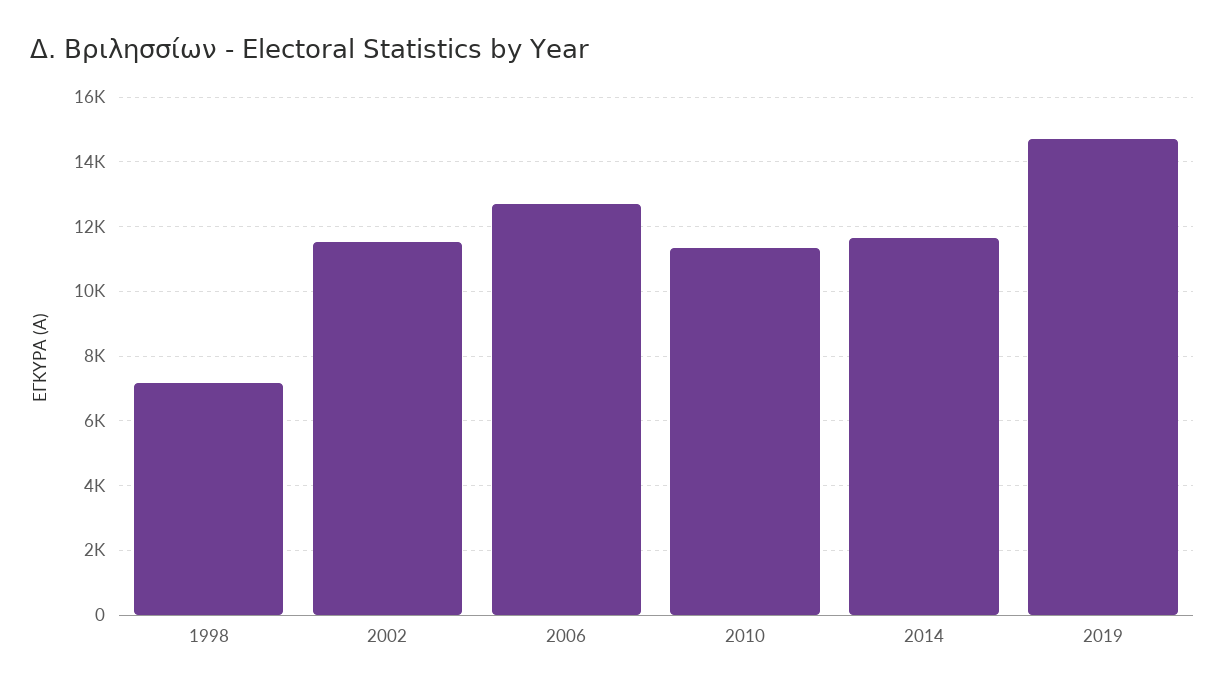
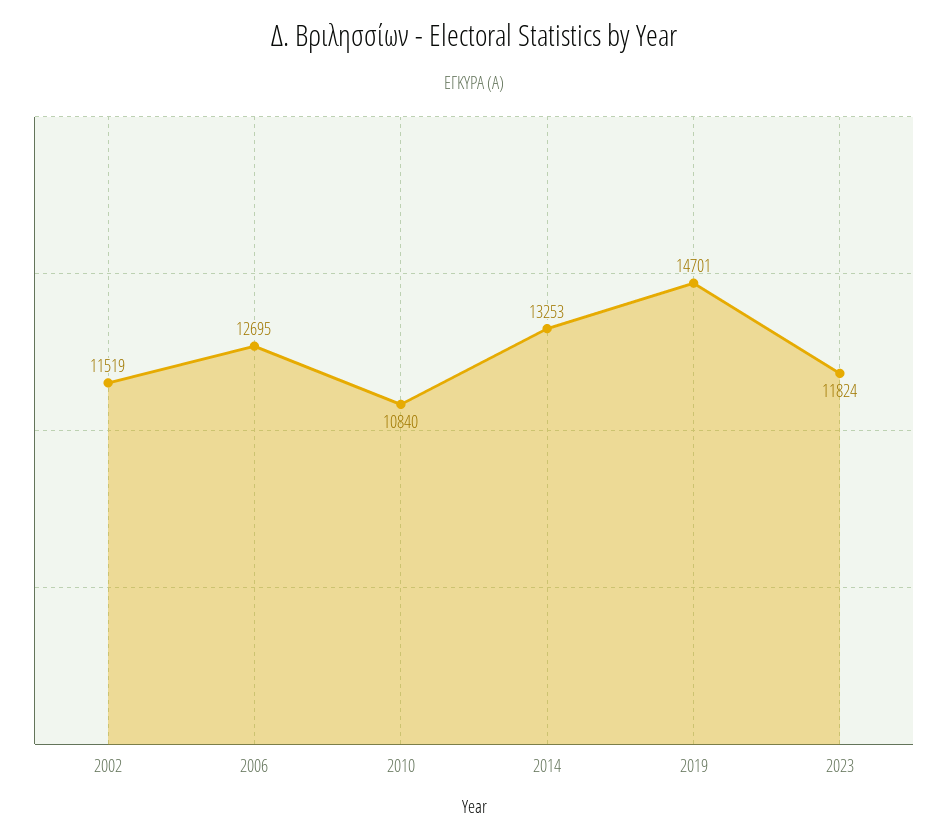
1998: 7200 -> none
2010: 11400 -> 10840
2014: 11600 -> 13253
2023: none -> 11824

